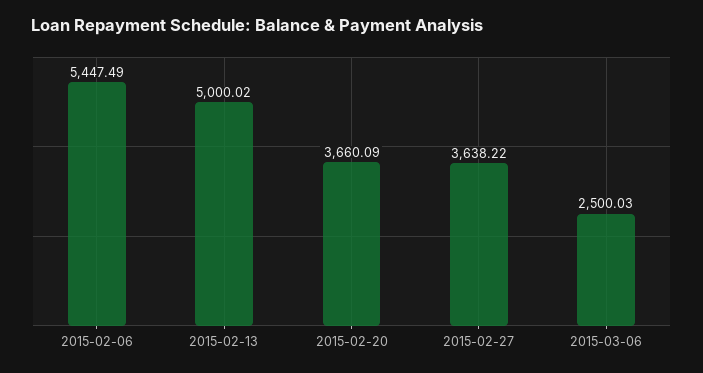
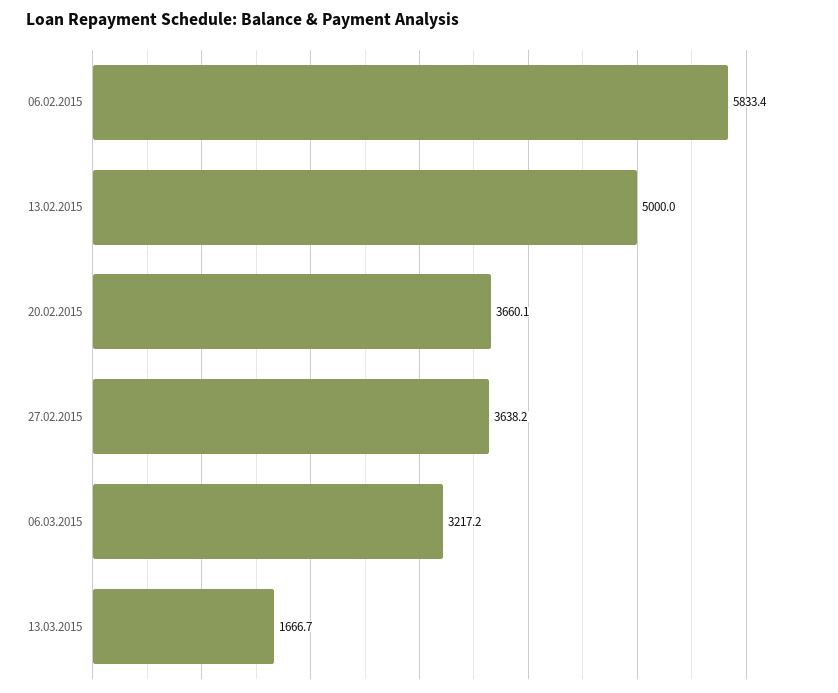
2015-02-06: 5447.49 -> 5833.4
2015-03-06: 2500.03 -> 3217.2
13.03.2015: none -> 1666.7

